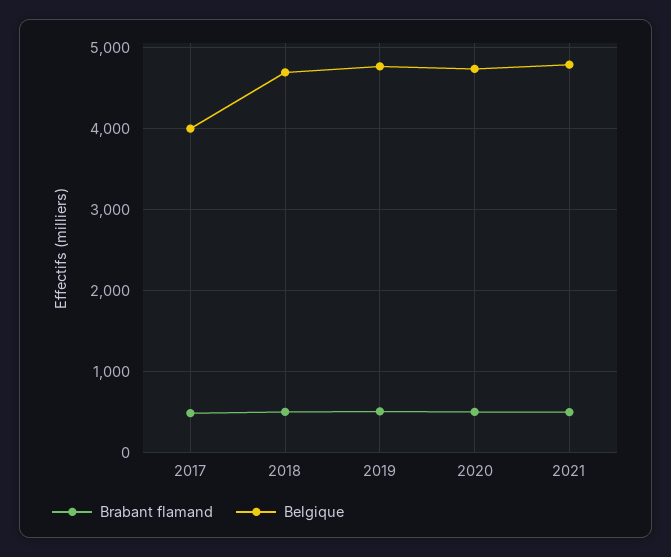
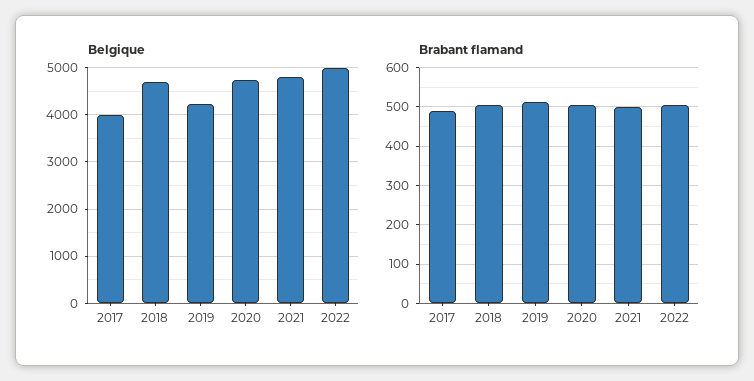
Belgique, 2019: 4800 -> 4200
Belgique, 2022: none -> 5000
Brabant flamand, 2022: none -> 500

